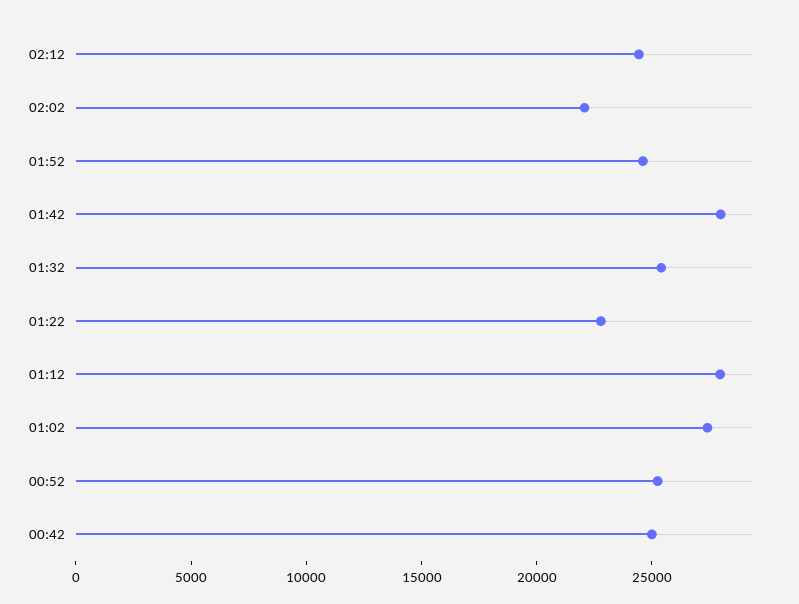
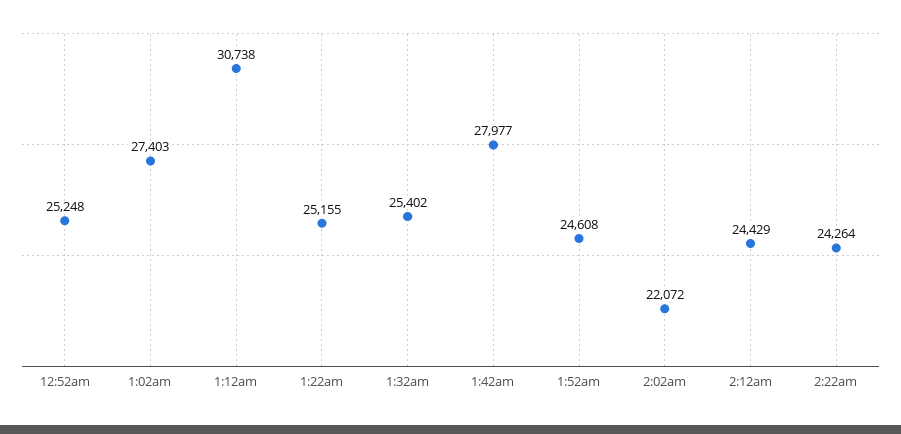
01:22: 23000 -> 25155
01:12: 28000 -> 30738
00:42: 25000 -> none
2:22am: none -> 24264

